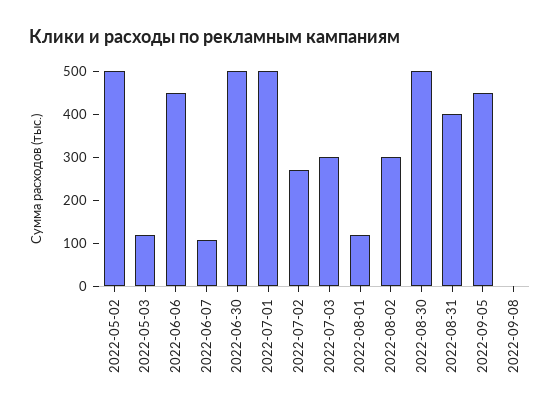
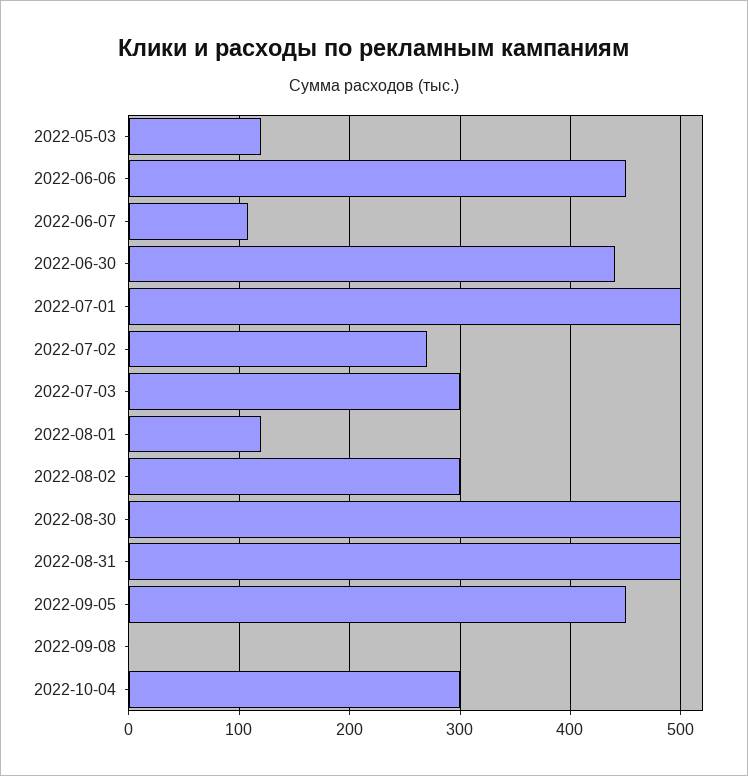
2022-05-02: 500 -> none
2022-06-30: 500 -> 440
2022-08-31: 400 -> 500
2022-10-04: none -> 300

